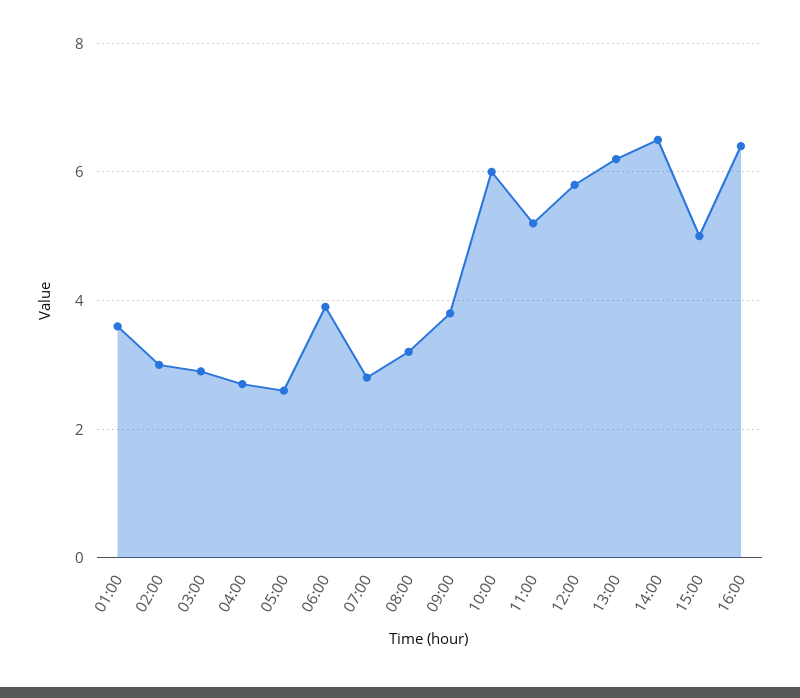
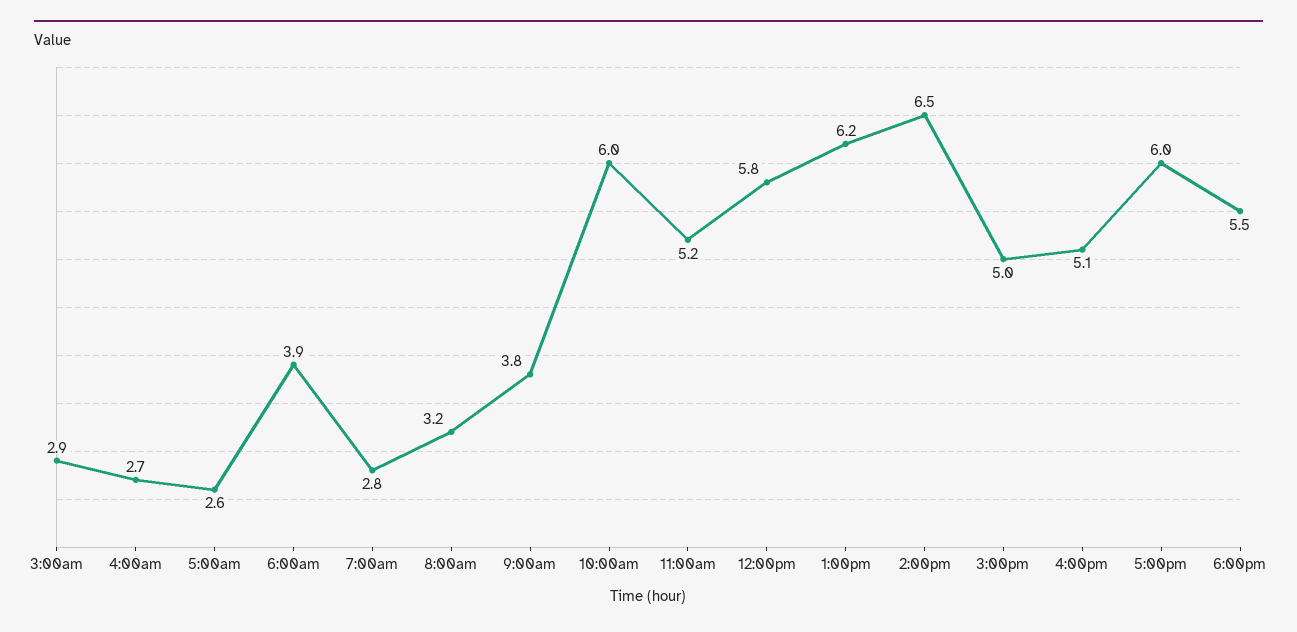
01:00: 3.5 -> none
02:00: 3 -> none
16:00: 6.5 -> 5.1
5:00pm: none -> 6
6:00pm: none -> 5.5

